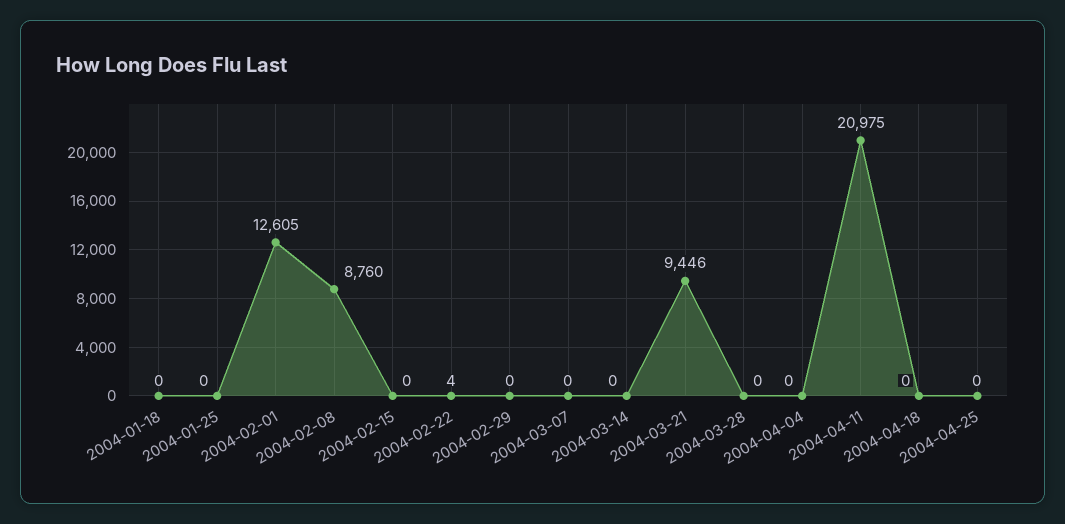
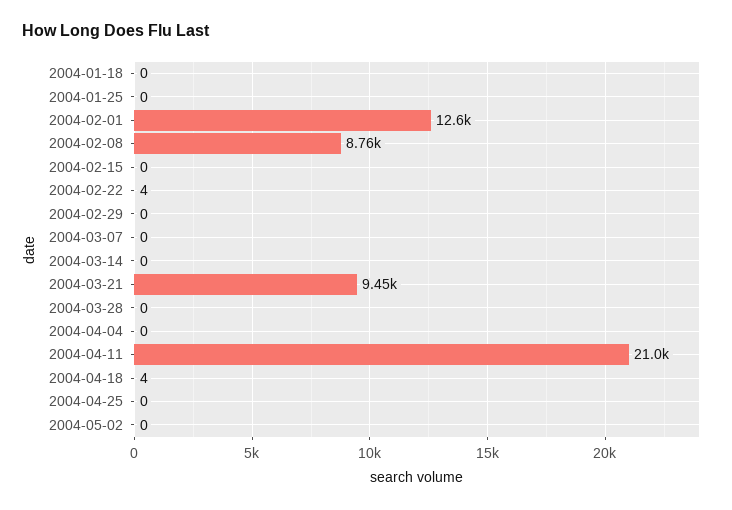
2004-04-18: 0 -> 4
2004-05-02: none -> 0

